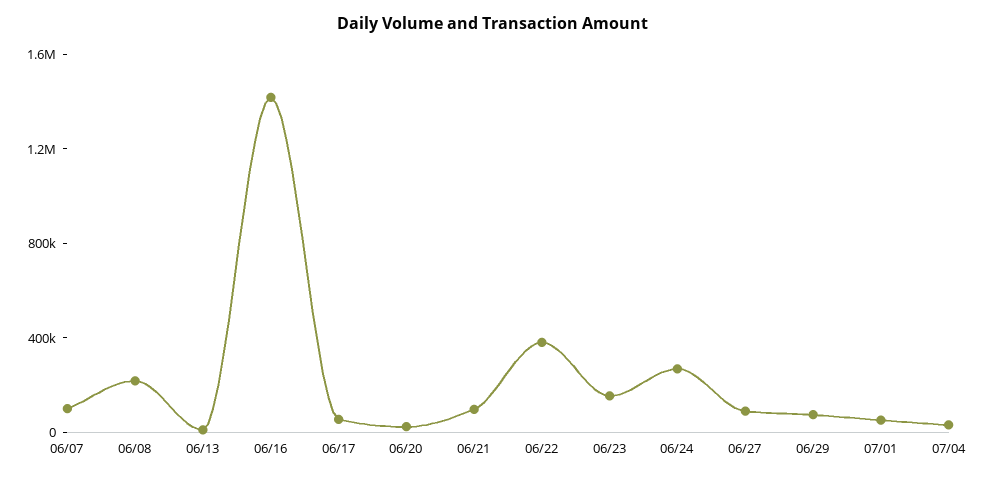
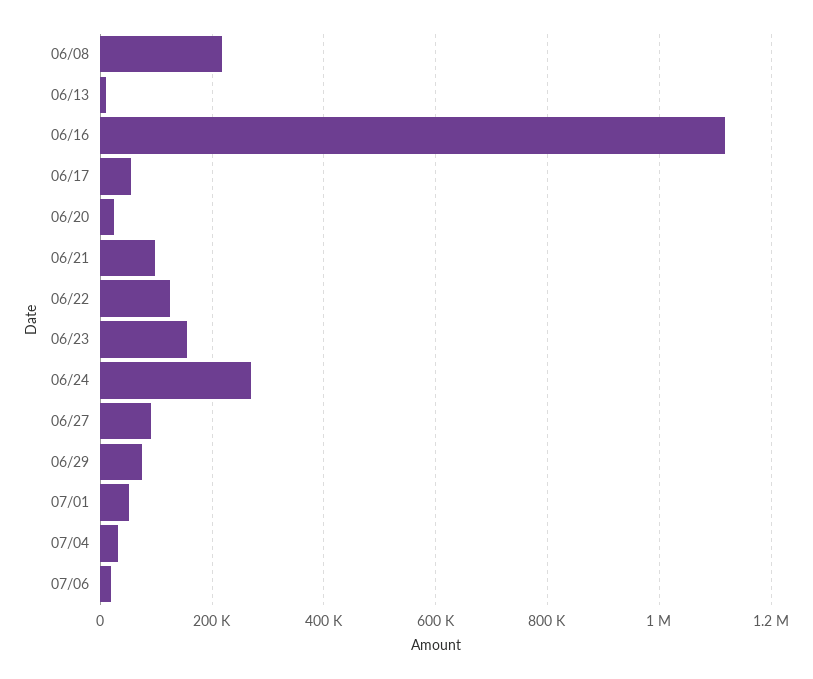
06/07: 100000 -> none
06/16: 1400000 -> 1120000
06/22: 400000 -> 120000
07/06: none -> 20000

